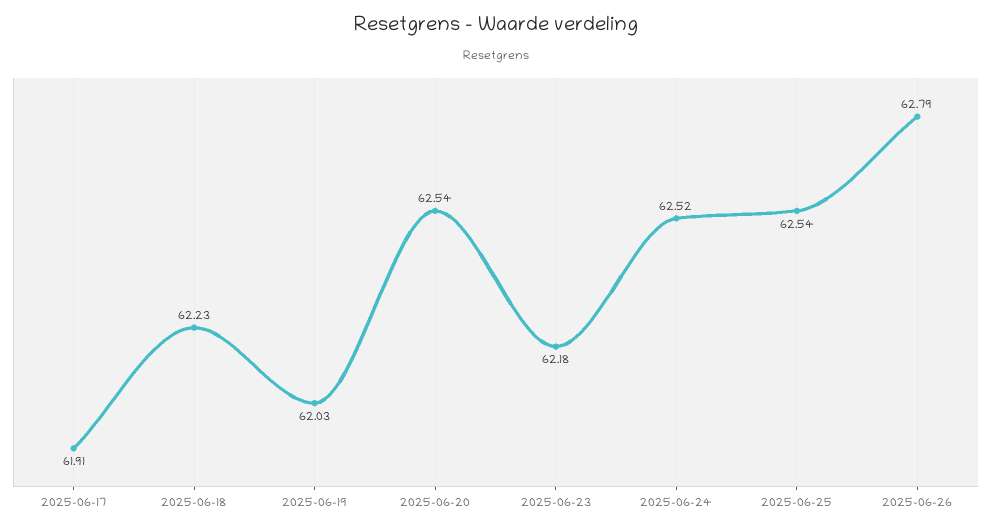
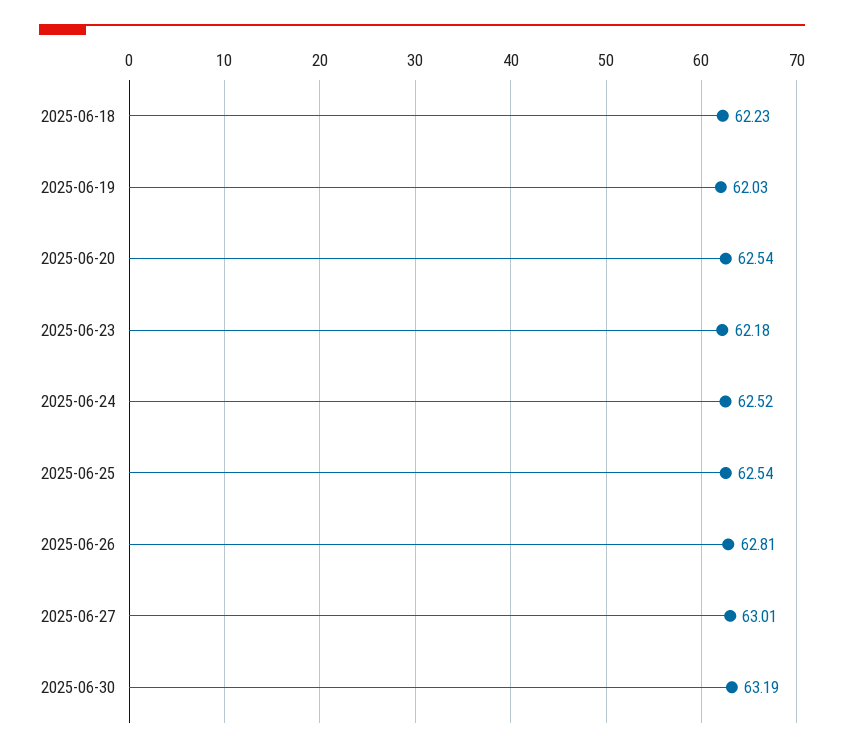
2025-06-17: 61.91 -> none
2025-06-26: 62.79 -> 62.81
2025-06-27: none -> 63.01
2025-06-30: none -> 63.19

